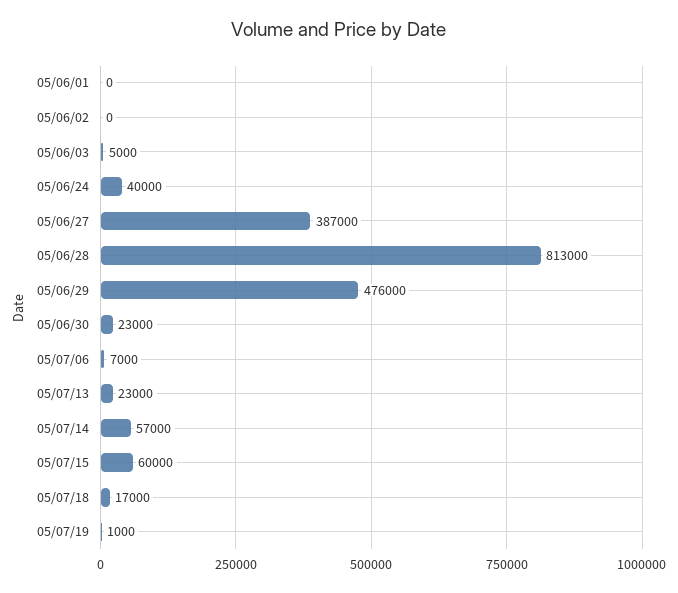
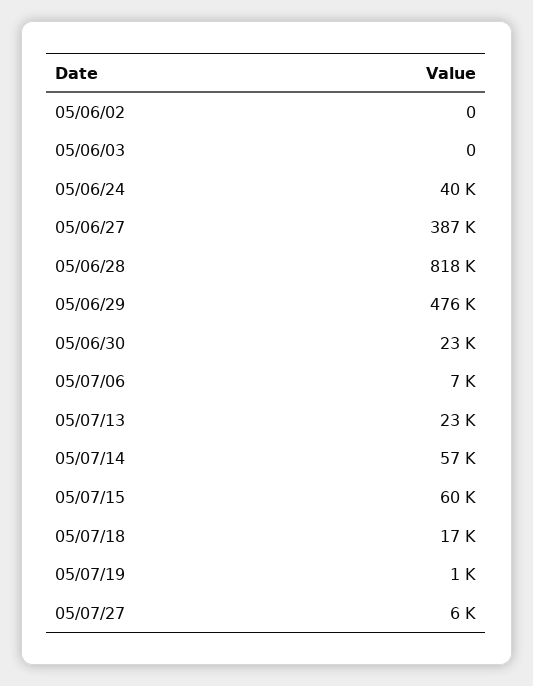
05/06/01: 0 -> none
05/06/03: 5000 -> 0
05/06/28: 813000 -> 818000
05/07/27: none -> 6000

